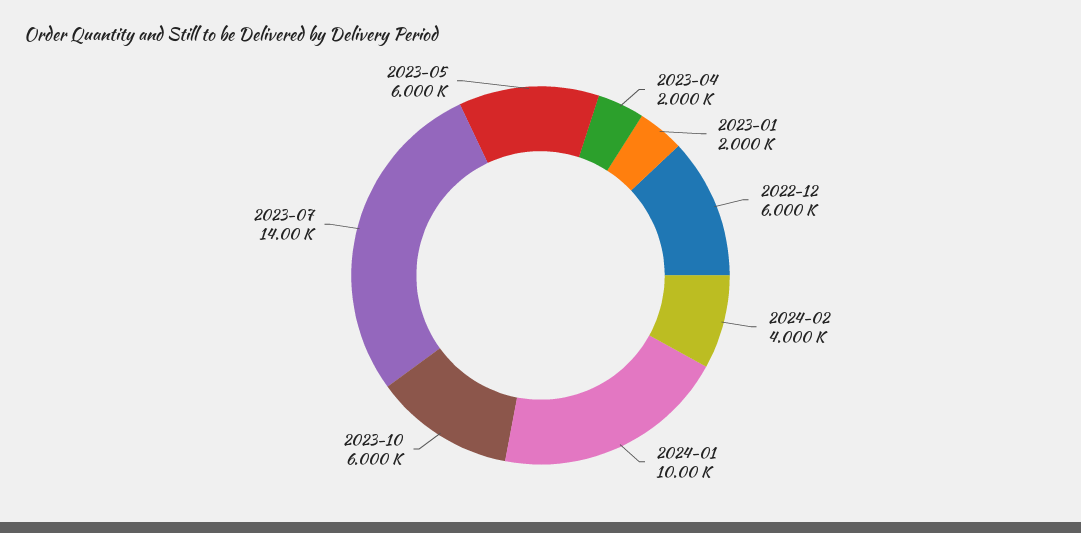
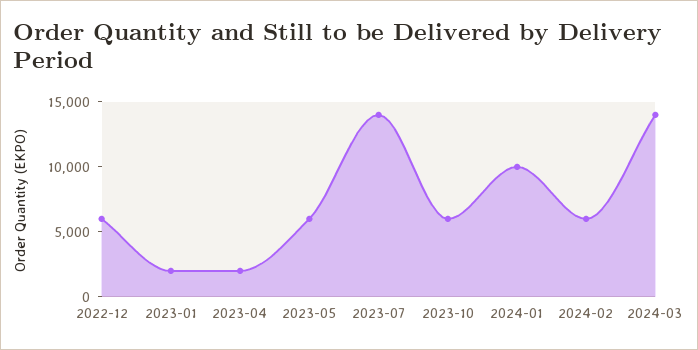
2024-02: 4000 -> 6000
2024-03: none -> 14000

